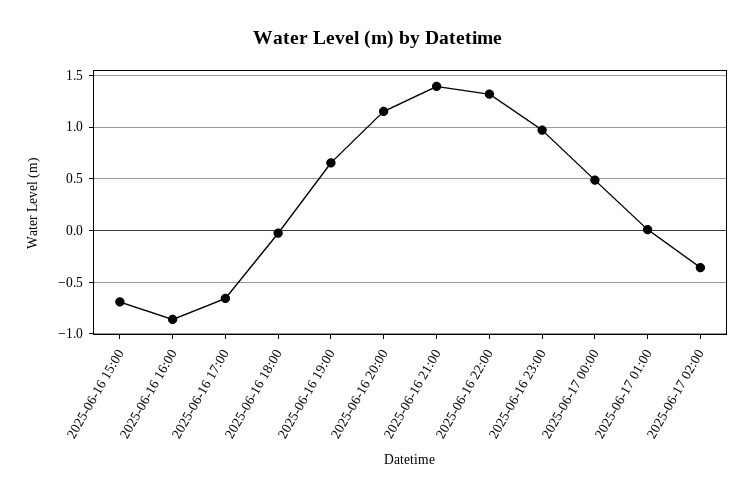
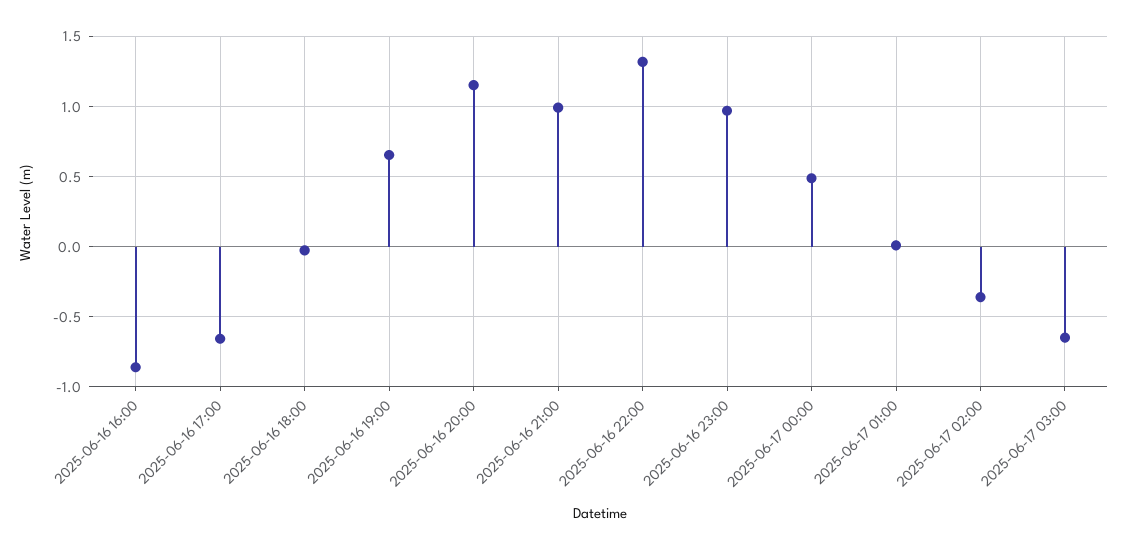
2025-06-16 15:00: -0.7 -> none
2025-06-16 21:00: 1.4 -> 1
2025-06-17 03:00: none -> -0.65

